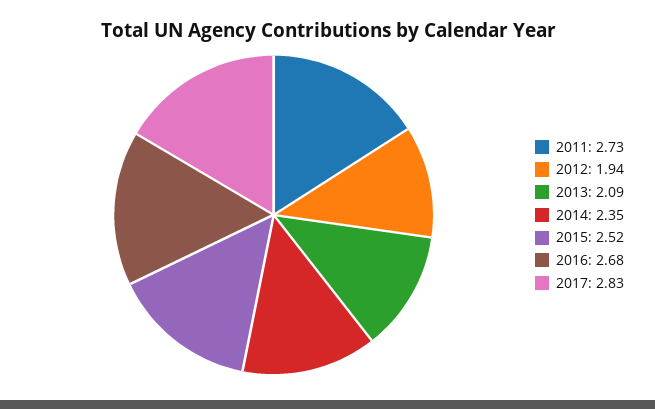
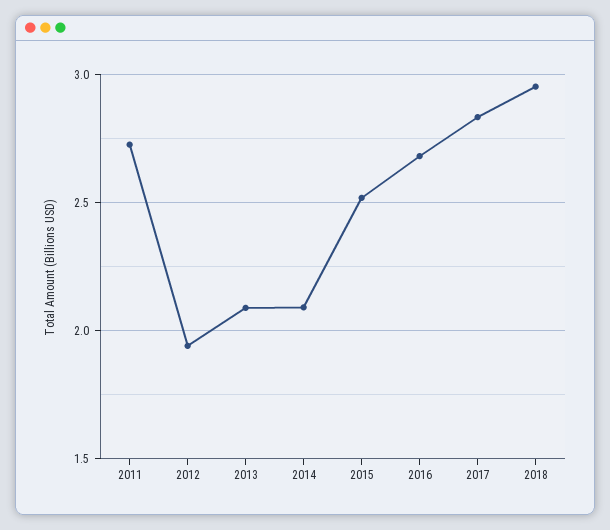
2014: 2.35 -> 2.1
2018: none -> 2.95

